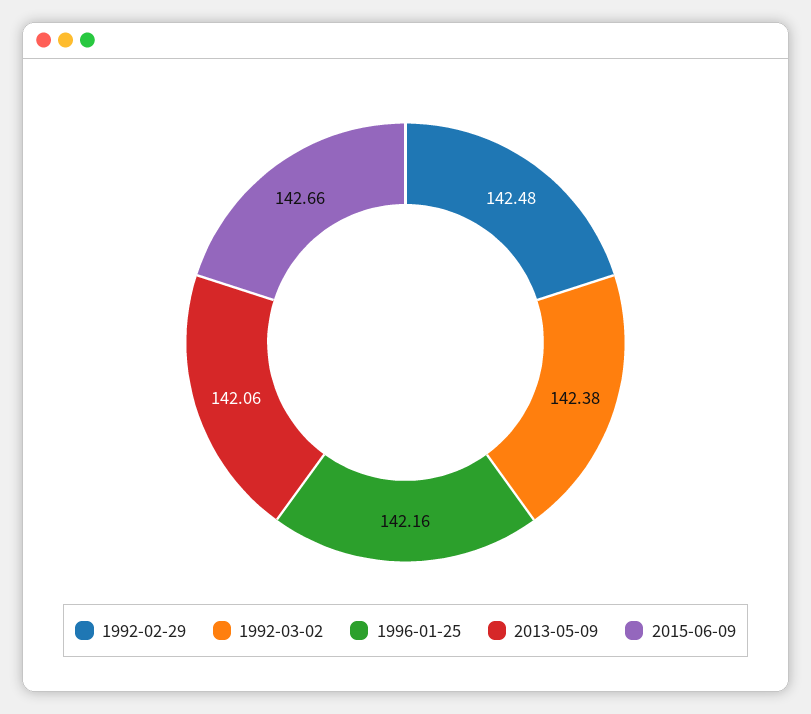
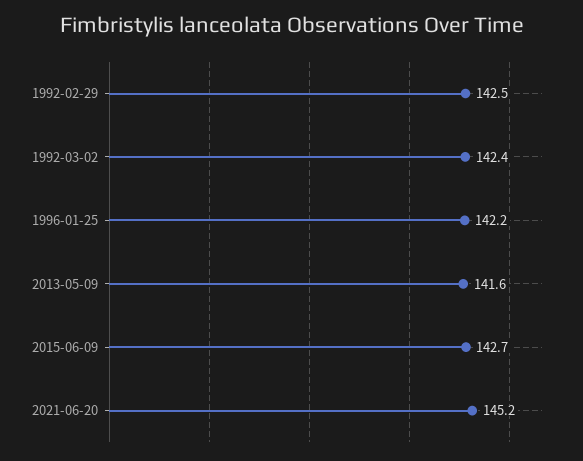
2013-05-09: 142.06 -> 141.6
2021-06-20: none -> 145.2

